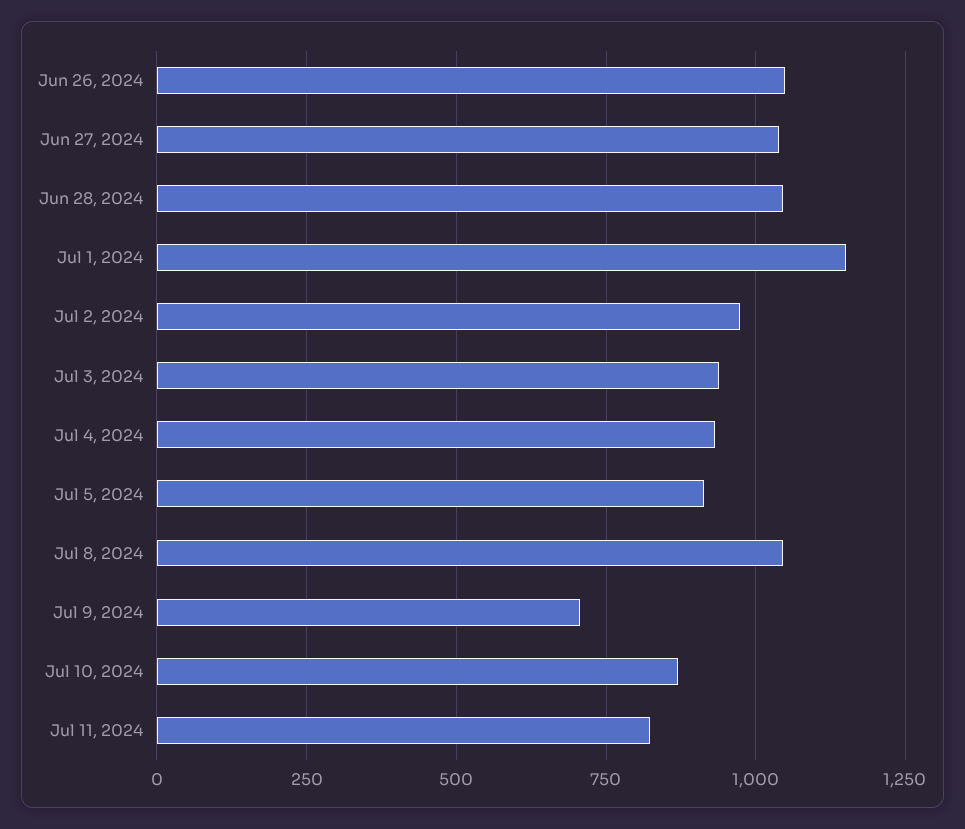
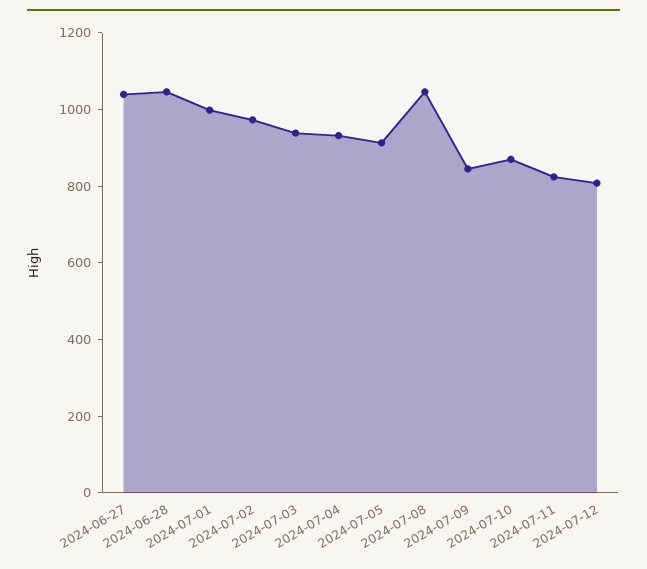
Jun 26, 2024: 1050 -> none
Jul 1, 2024: 1150 -> 1000
Jul 9, 2024: 700 -> 850
2024-07-12: none -> 800

